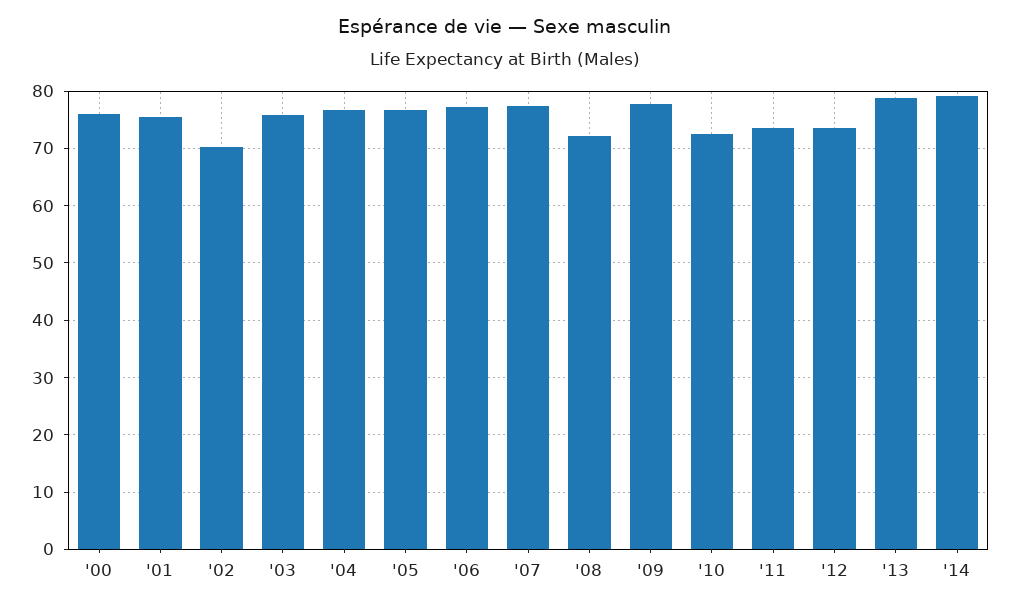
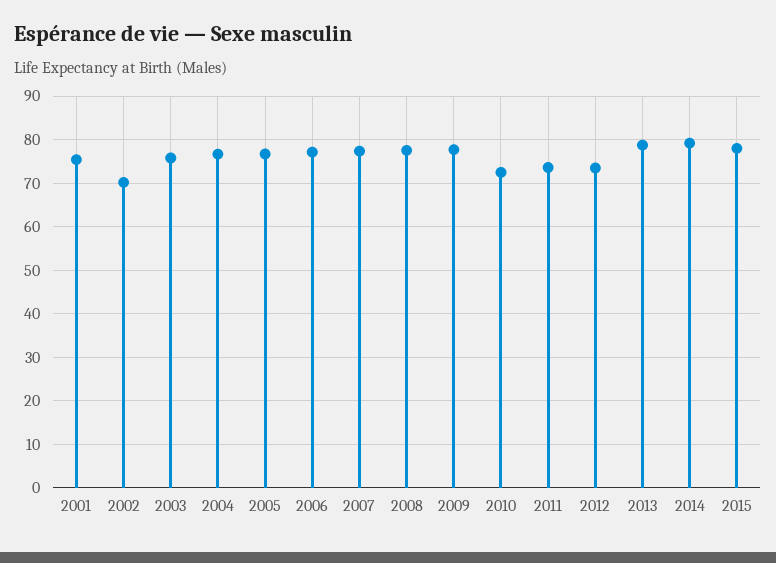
'00: 76 -> none
'08: 72 -> 78
2015: none -> 78

